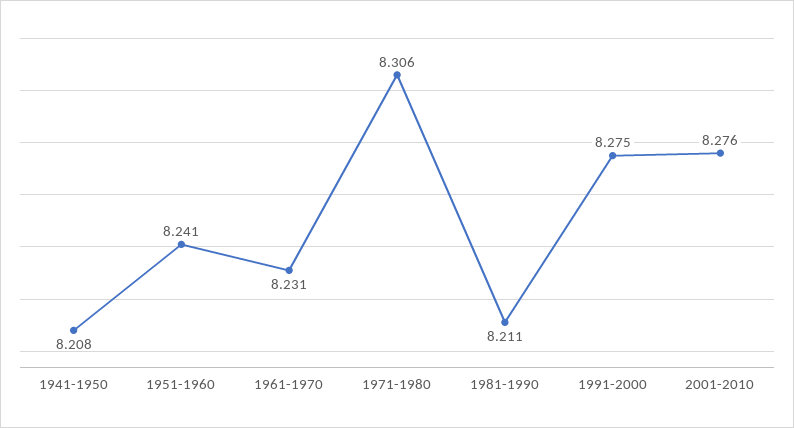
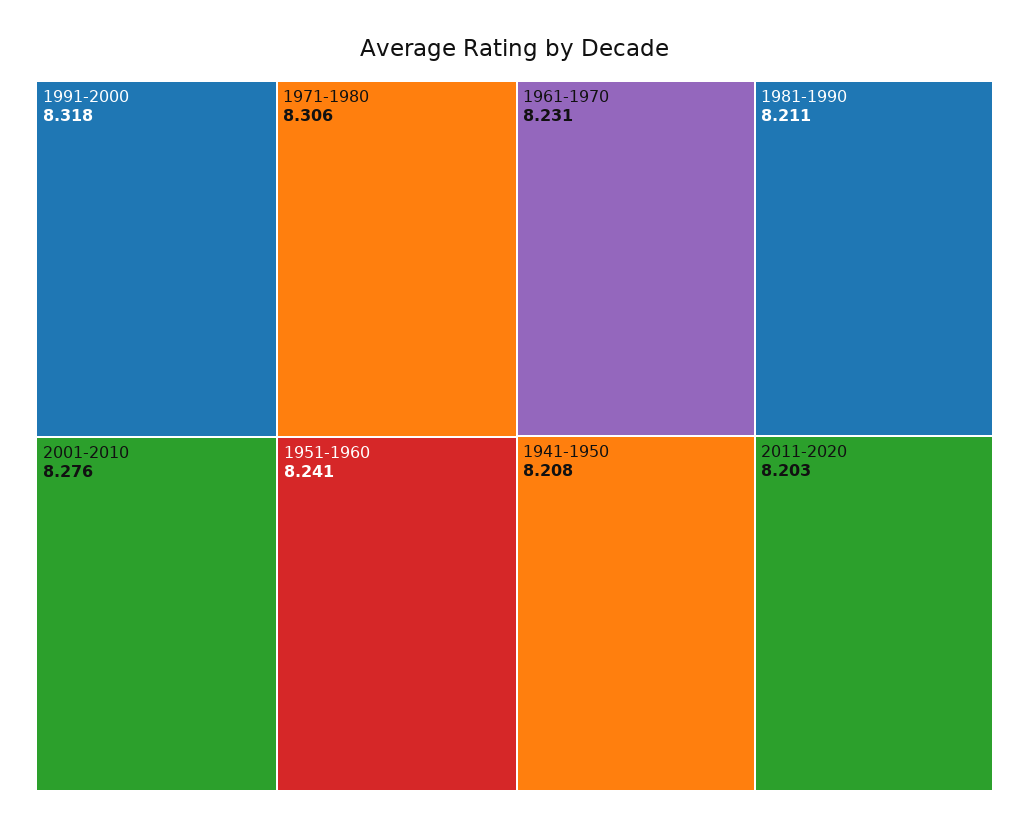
1991-2000: 8.275 -> 8.318
2011-2020: none -> 8.203

